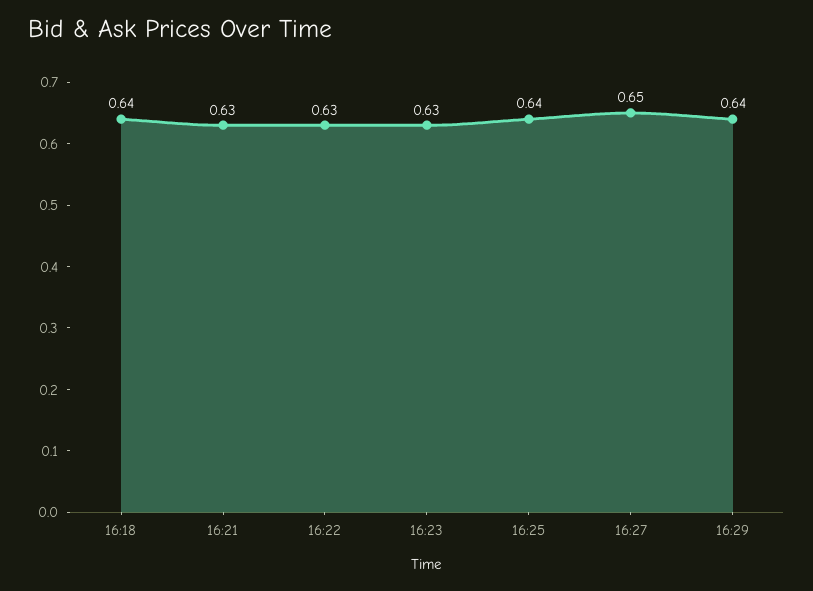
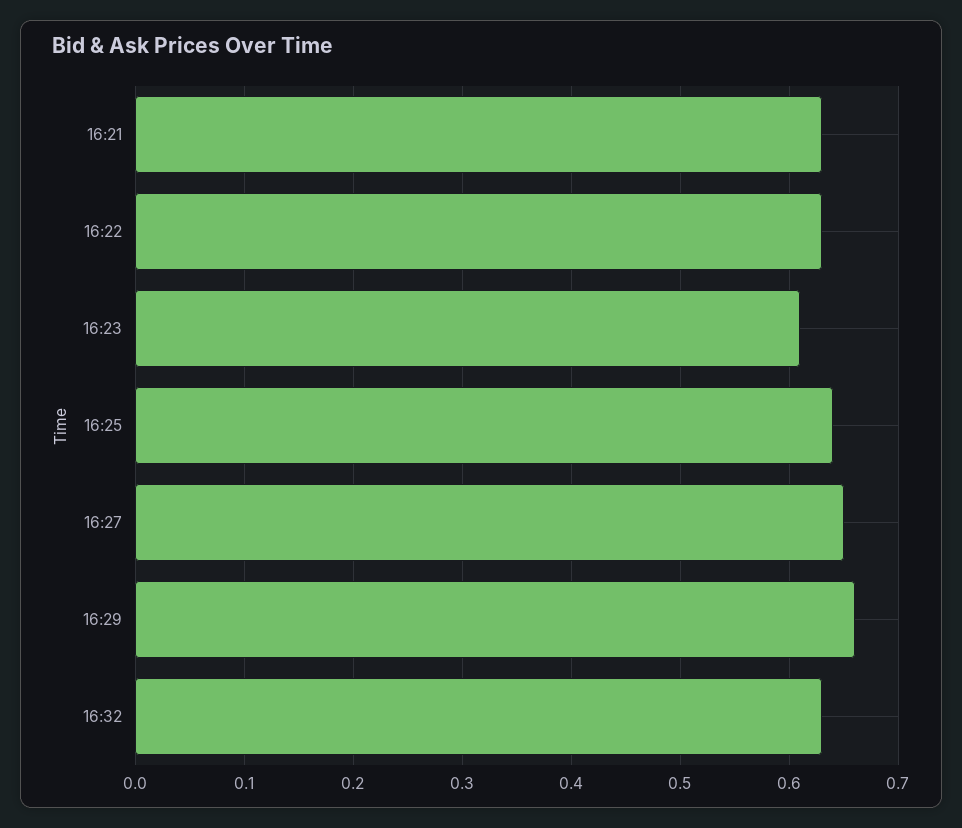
16:18: 0.64 -> none
16:23: 0.63 -> 0.61
16:29: 0.64 -> 0.66
16:32: none -> 0.63

